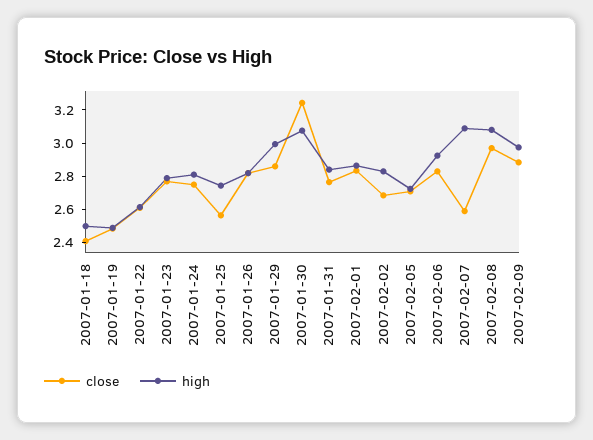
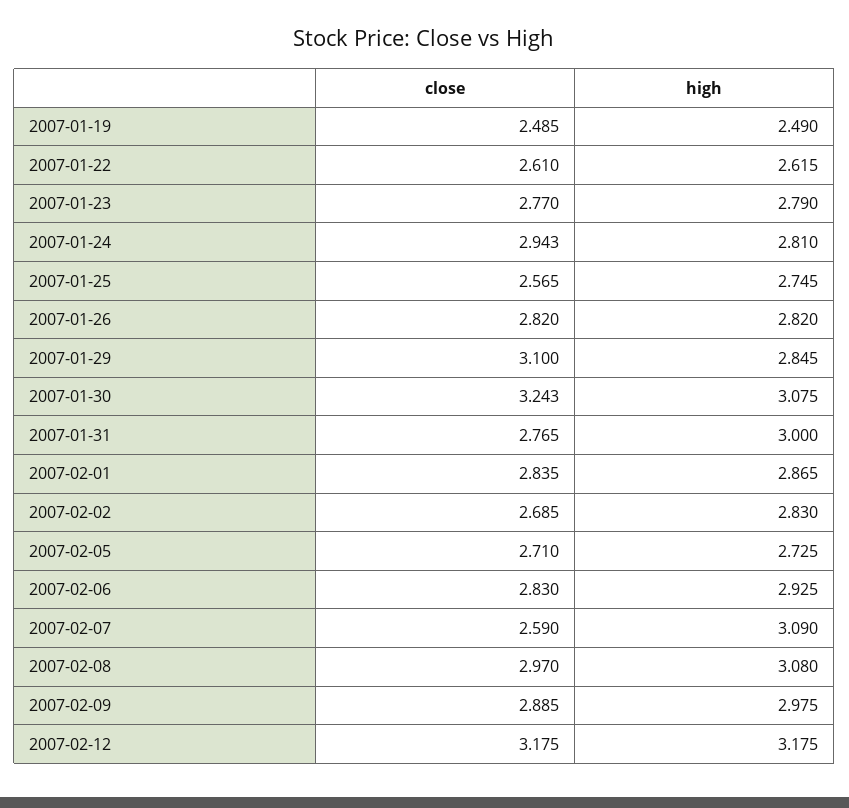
close, 2007-01-18: 2.4 -> none
high, 2007-01-18: 2.5 -> none
close, 2007-01-24: 2.75 -> 2.943
close, 2007-01-29: 2.85 -> 3.1
high, 2007-01-29: 3 -> 2.845
high, 2007-01-31: 2.85 -> 3
close, 2007-02-12: none -> 3.175
high, 2007-02-12: none -> 3.175

